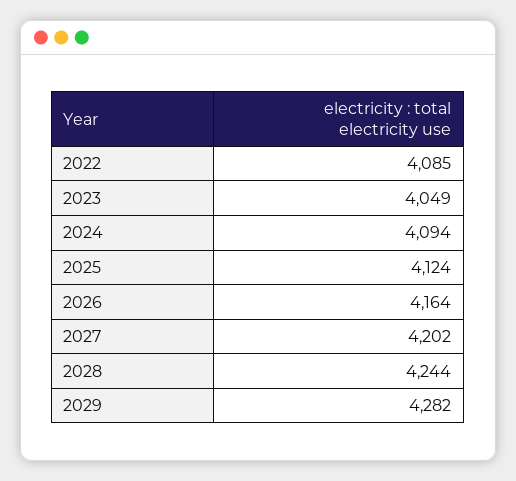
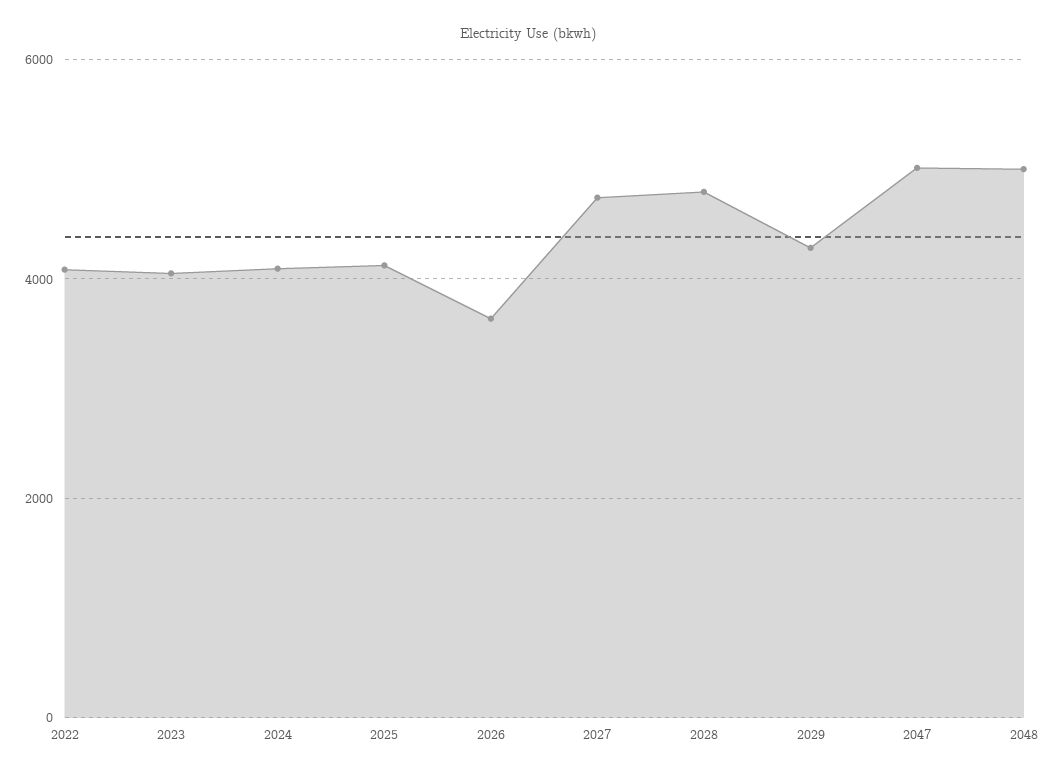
2026: 4164 -> 3600
2027: 4202 -> 4800
2028: 4244 -> 4800
2047: none -> 5000
2048: none -> 5000

